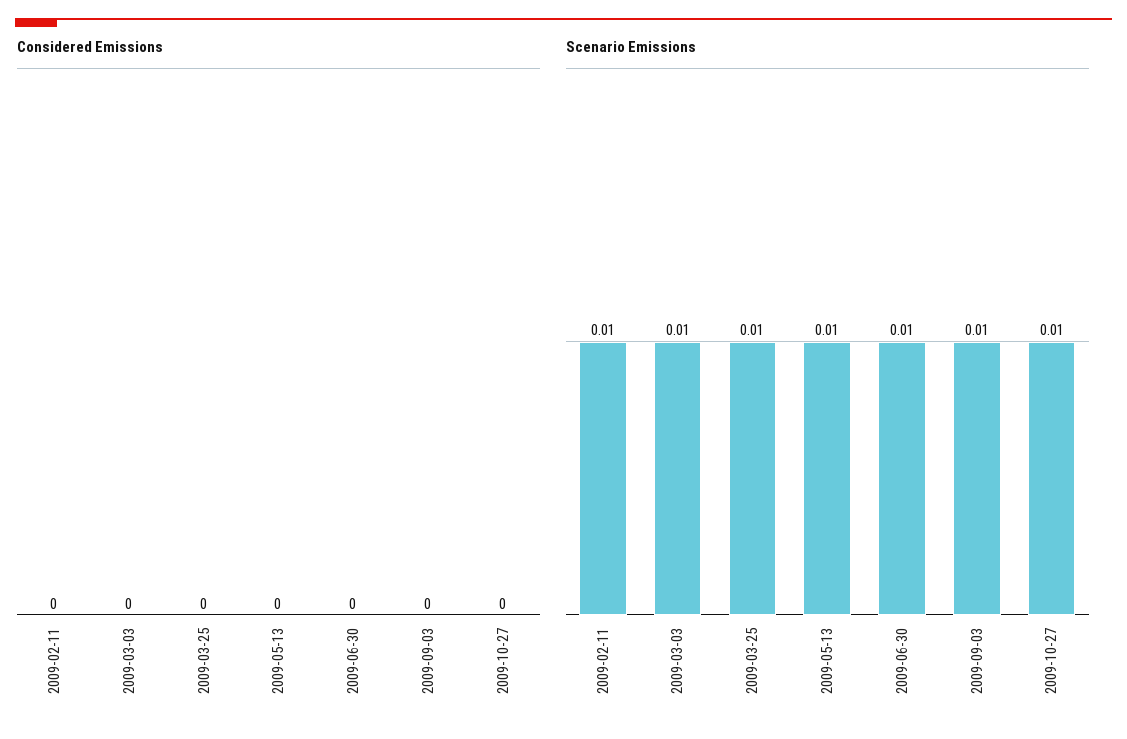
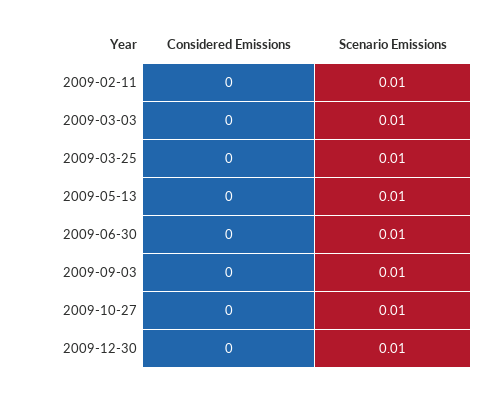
Considered Emissions, 2009-12-30: none -> 0
Scenario Emissions, 2009-12-30: none -> 0.01

